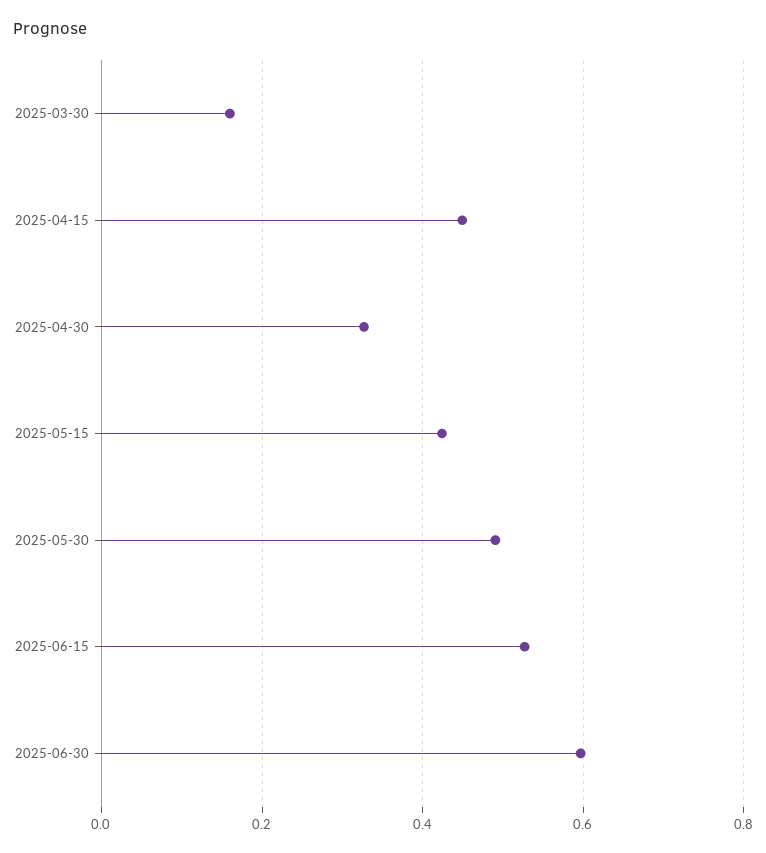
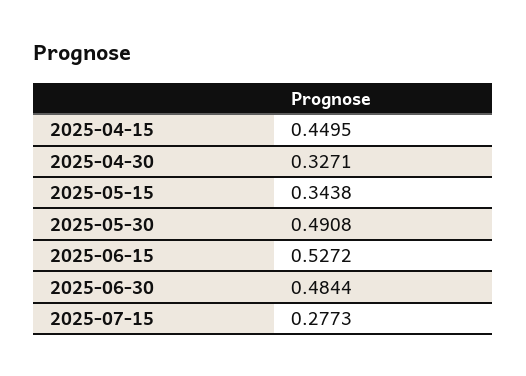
2025-03-30: 0.16 -> none
2025-05-15: 0.42 -> 0.3438
2025-06-30: 0.6 -> 0.4844
2025-07-15: none -> 0.2773

